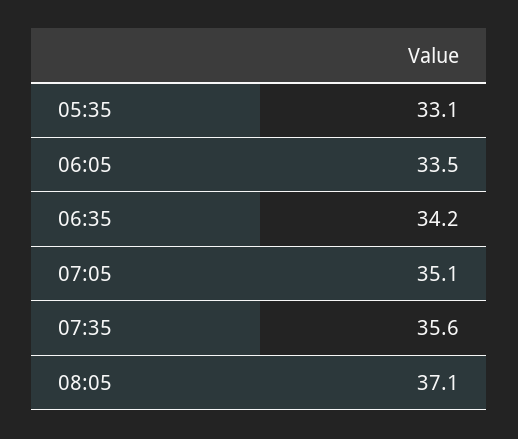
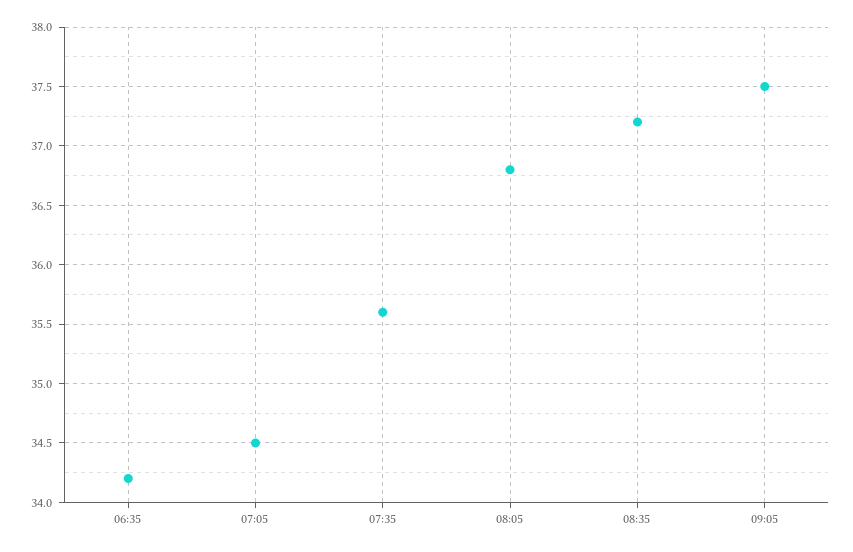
05:35: 33.1 -> none
06:05: 33.5 -> none
07:05: 35.1 -> 34.5
08:05: 37.1 -> 36.8
08:35: none -> 37.2
09:05: none -> 37.5

